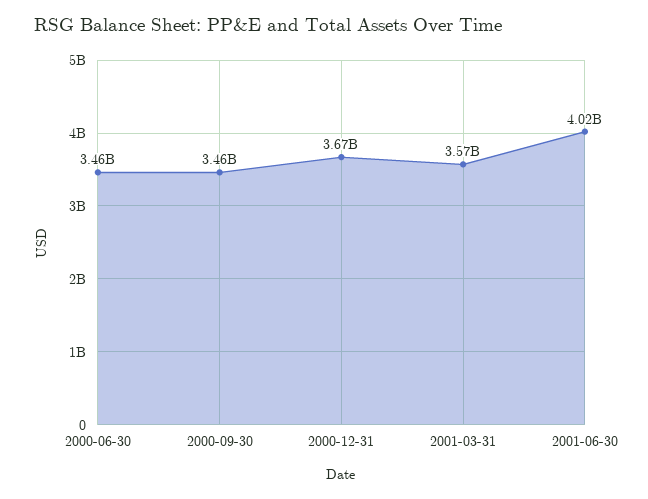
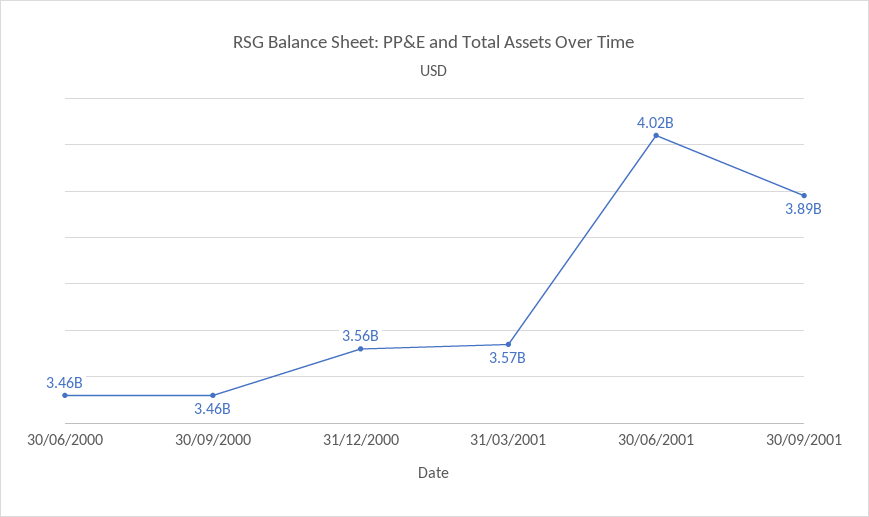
2000-12-31: 3670000000 -> 3560000000
30/09/2001: none -> 3890000000

